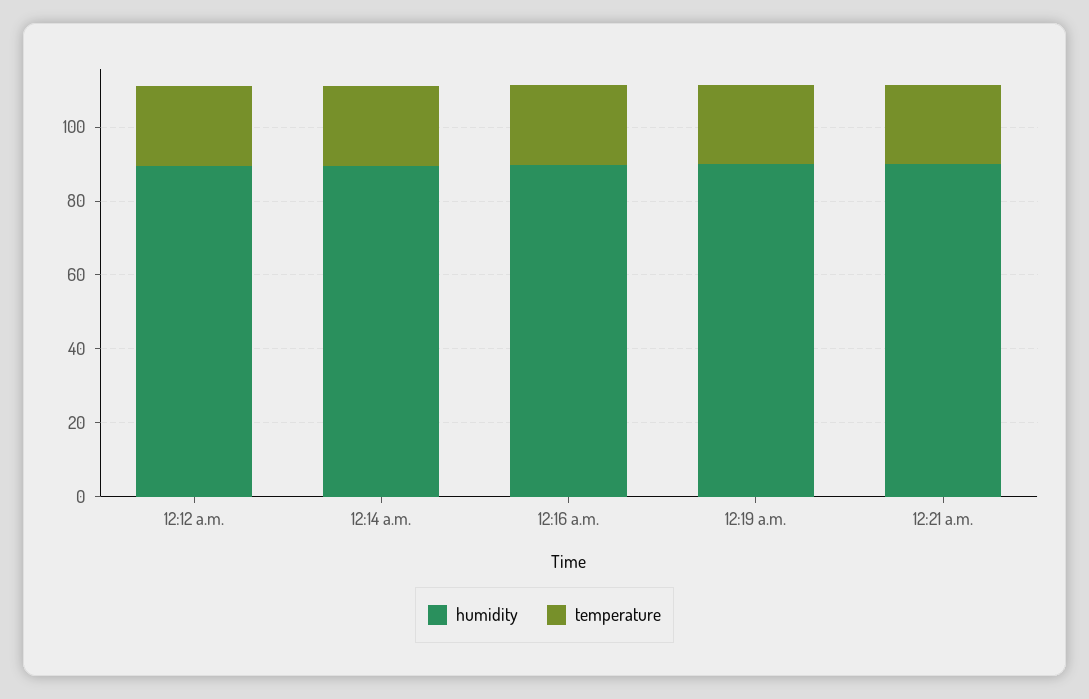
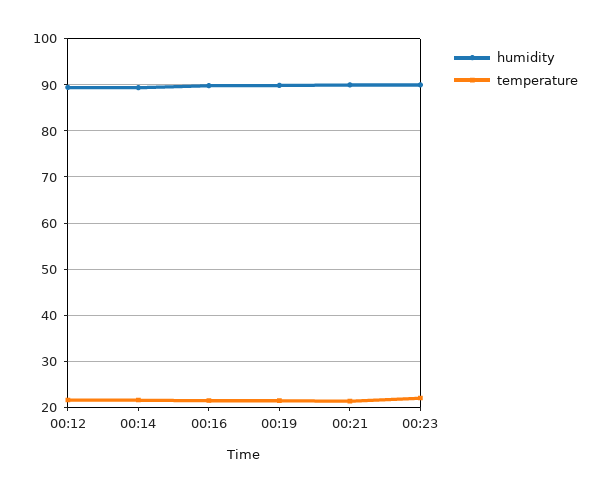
humidity, 00:23: none -> 90
temperature, 00:23: none -> 22

